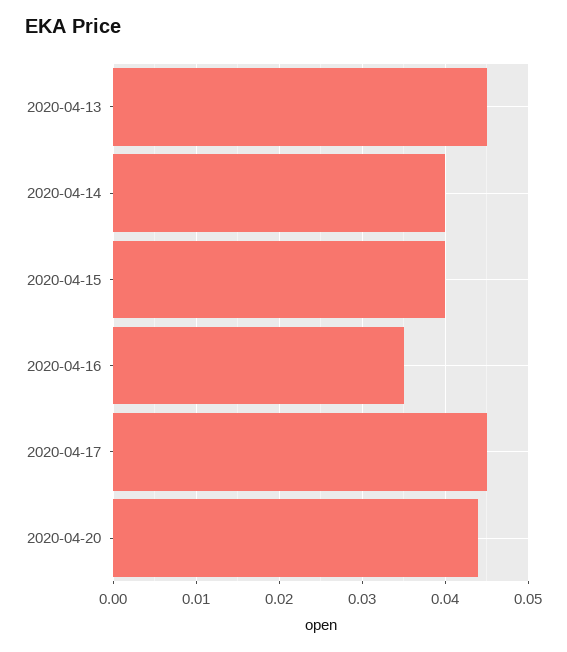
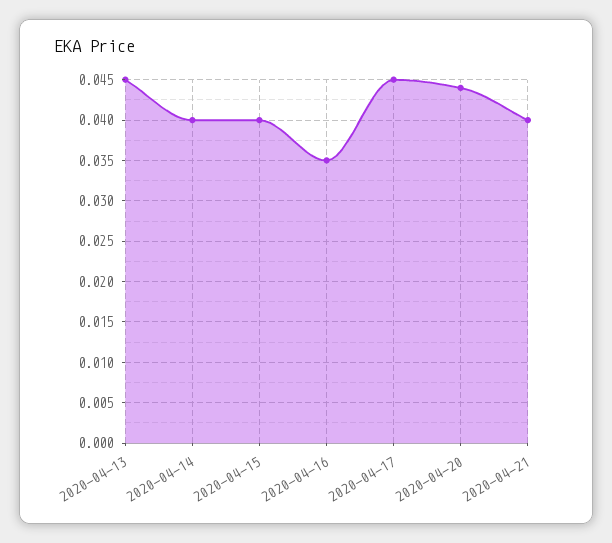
2020-04-21: none -> 0.04

